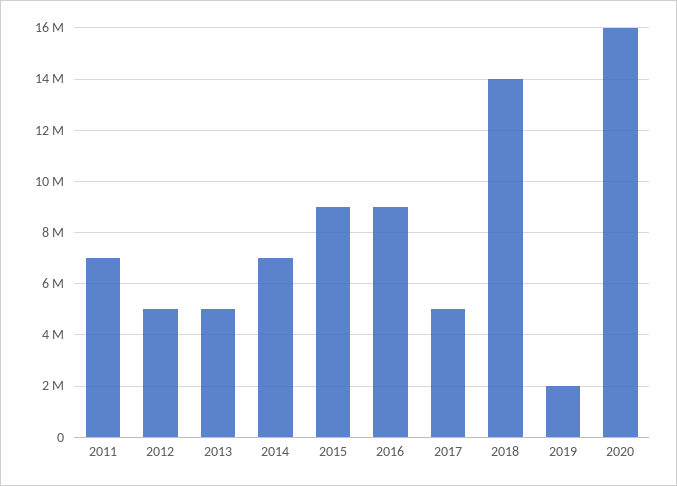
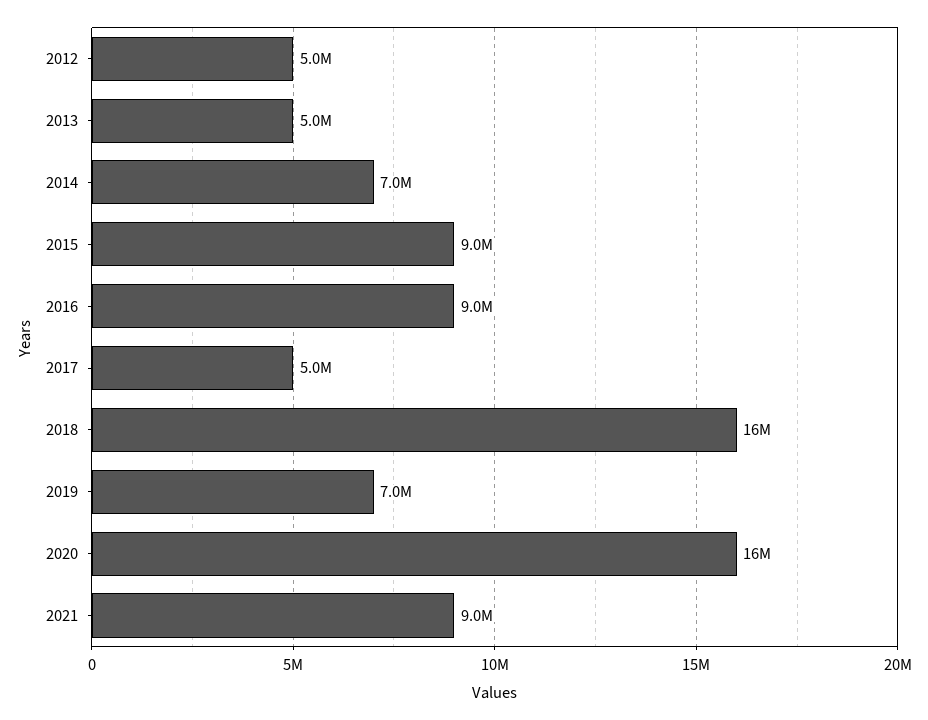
2011: 7000000 -> none
2018: 14000000 -> 16000000
2019: 2000000 -> 7000000
2021: none -> 9000000

